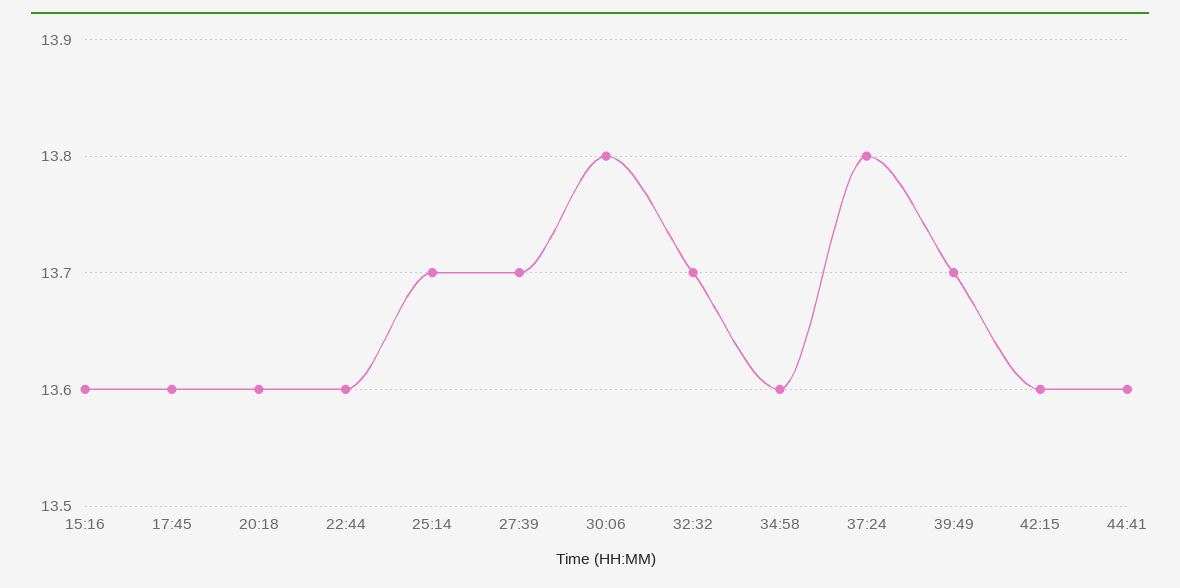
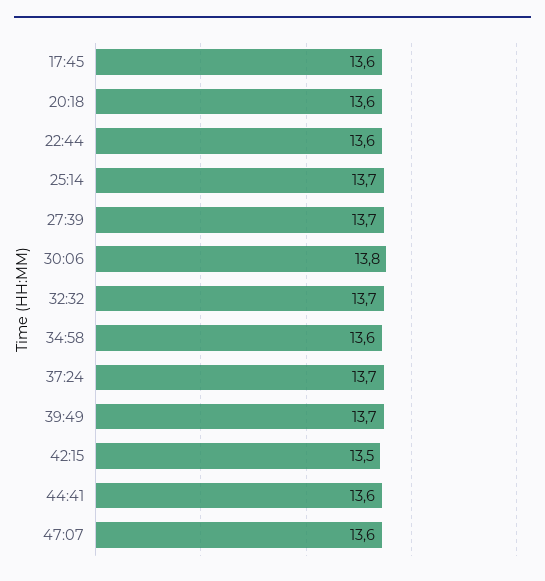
15:16: 13.6 -> none
37:24: 13.8 -> 13.7
42:15: 13.6 -> 13.5
47:07: none -> 13.6

